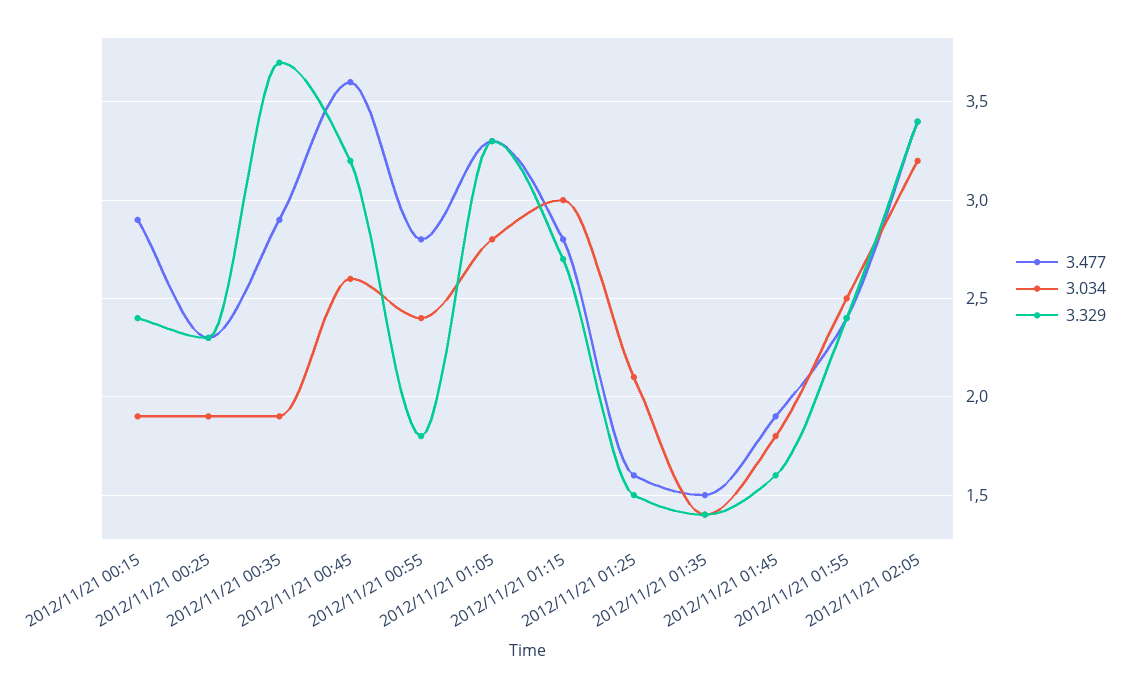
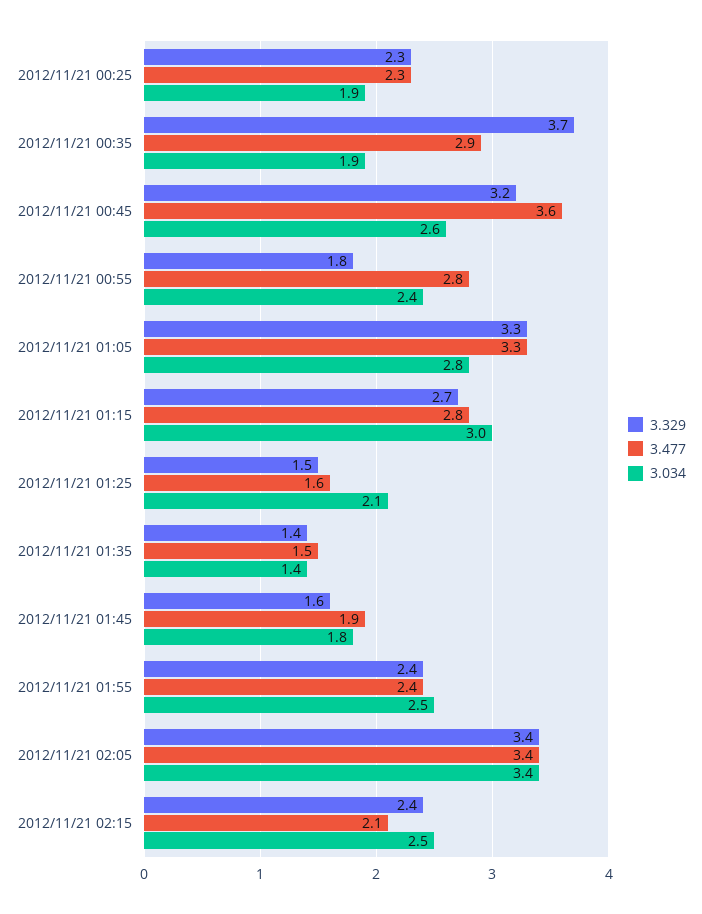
3.477, 2012/11/21 00:15: 2.9 -> none
3.034, 2012/11/21 00:15: 1.9 -> none
3.329, 2012/11/21 00:15: 2.4 -> none
3.034, 2012/11/21 02:05: 3.2 -> 3.4
3.329, 2012/11/21 02:15: none -> 2.4
3.477, 2012/11/21 02:15: none -> 2.1
3.034, 2012/11/21 02:15: none -> 2.5

